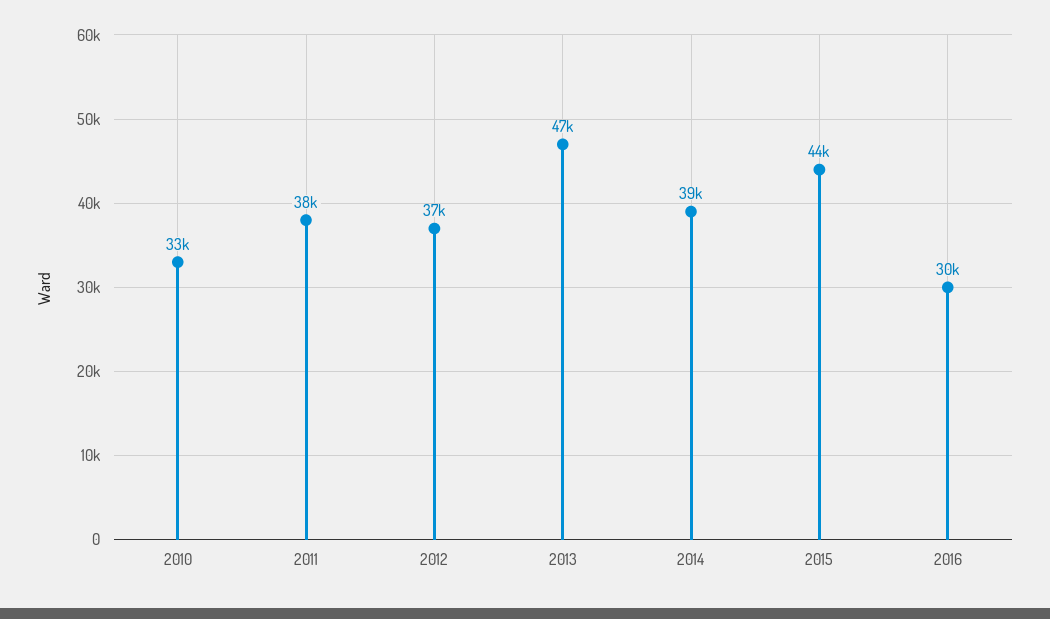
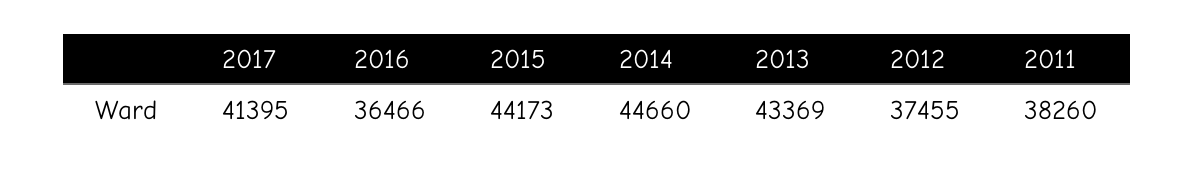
2010: 33000 -> none
2013: 47000 -> 43369
2014: 39000 -> 44660
2016: 30000 -> 36466
2017: none -> 41395

